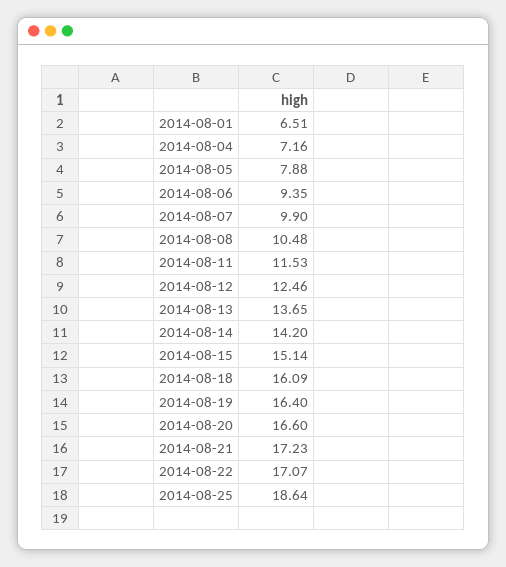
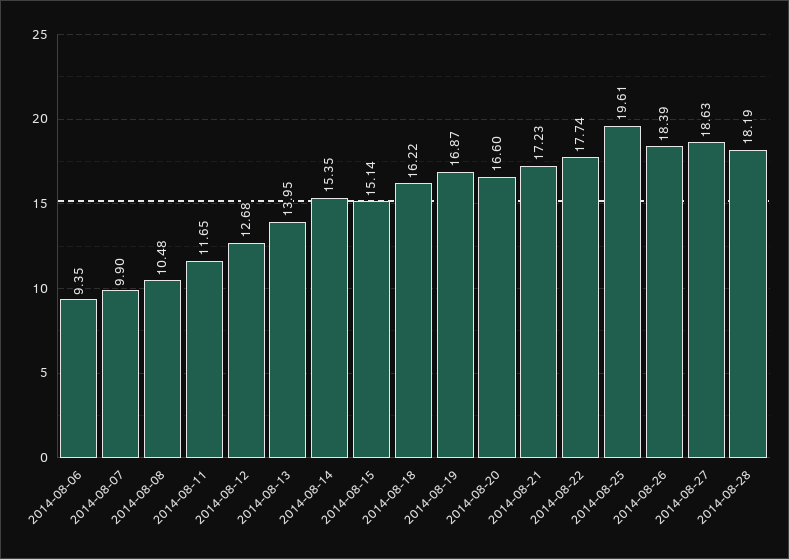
2014-08-01: 6.51 -> none
2014-08-04: 7.16 -> none
2014-08-05: 7.88 -> none
2014-08-11: 11.53 -> 11.65
2014-08-12: 12.46 -> 12.68
2014-08-13: 13.65 -> 13.95
2014-08-14: 14.2 -> 15.35
2014-08-18: 16.09 -> 16.22
2014-08-19: 16.4 -> 16.87
2014-08-22: 17.07 -> 17.74
2014-08-25: 18.64 -> 19.61
2014-08-26: none -> 18.39
2014-08-27: none -> 18.63
2014-08-28: none -> 18.19

